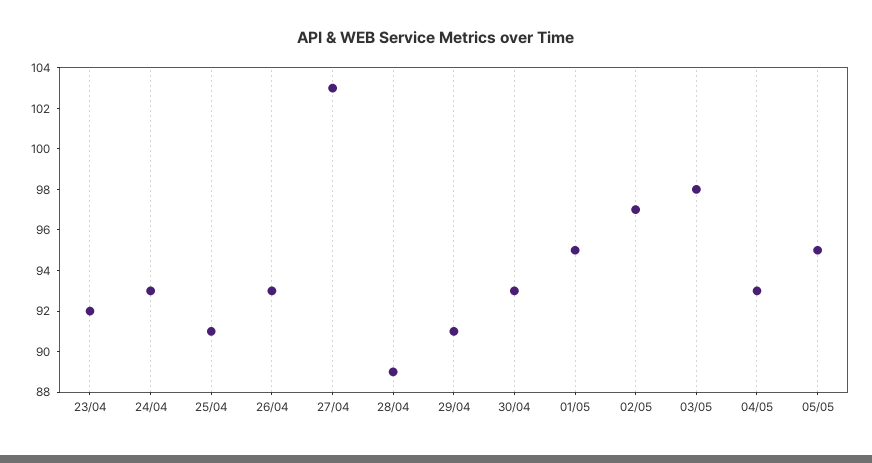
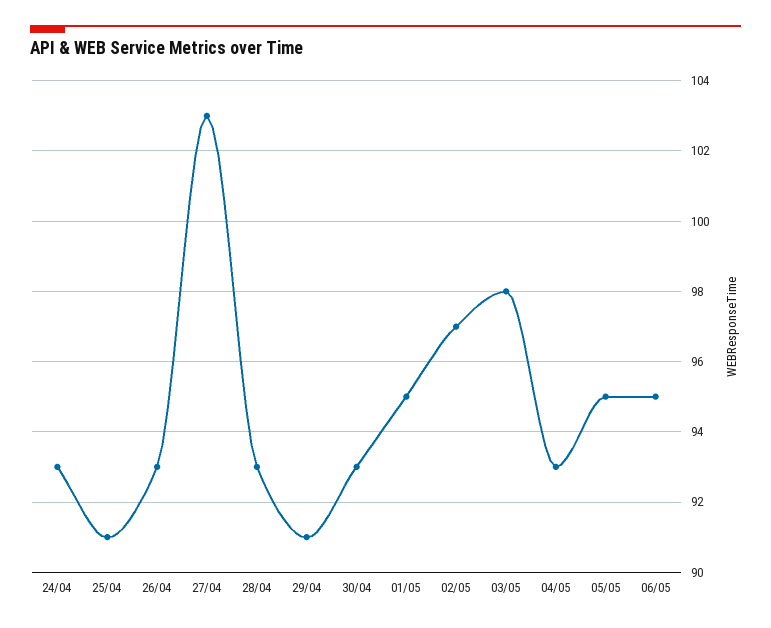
23/04: 92 -> none
28/04: 89 -> 93
06/05: none -> 95

